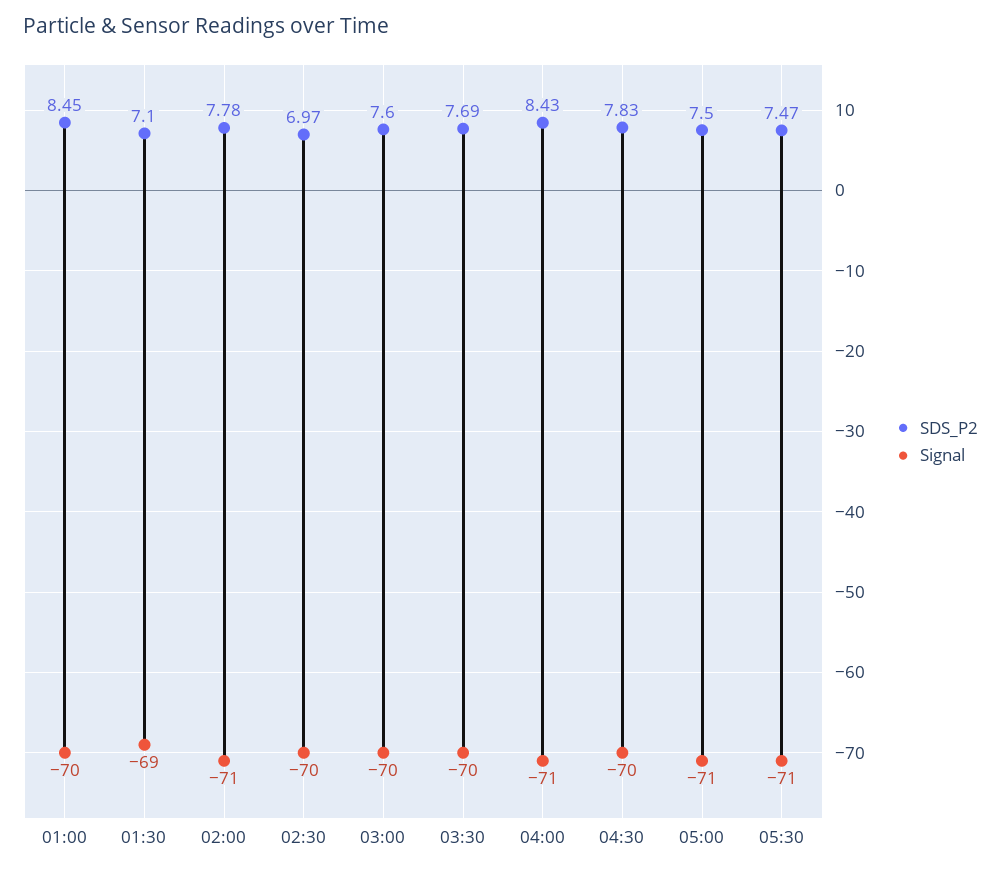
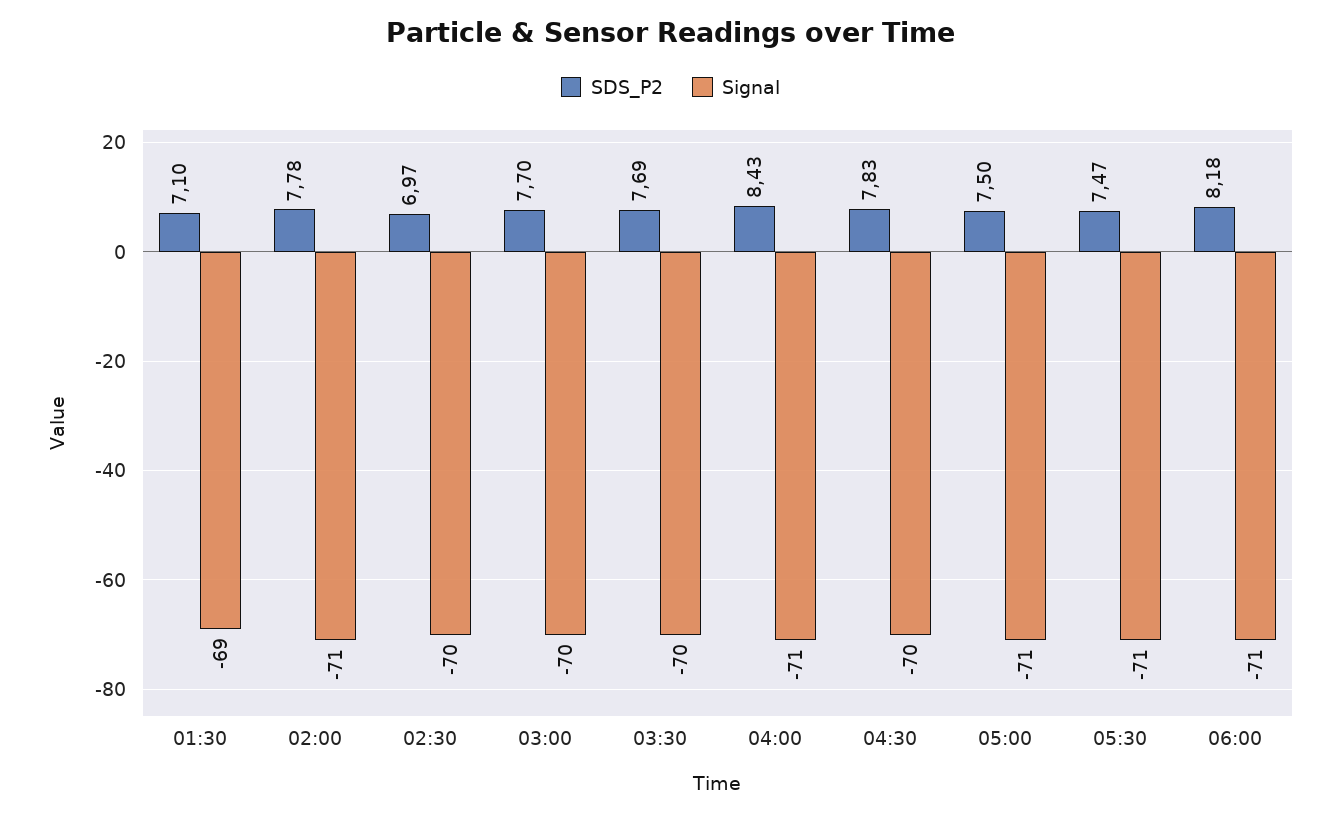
SDS_P2, 01:00: 8.45 -> none
Signal, 01:00: -70 -> none
SDS_P2, 03:00: 7.6 -> 7.7
SDS_P2, 06:00: none -> 8.18
Signal, 06:00: none -> -71

